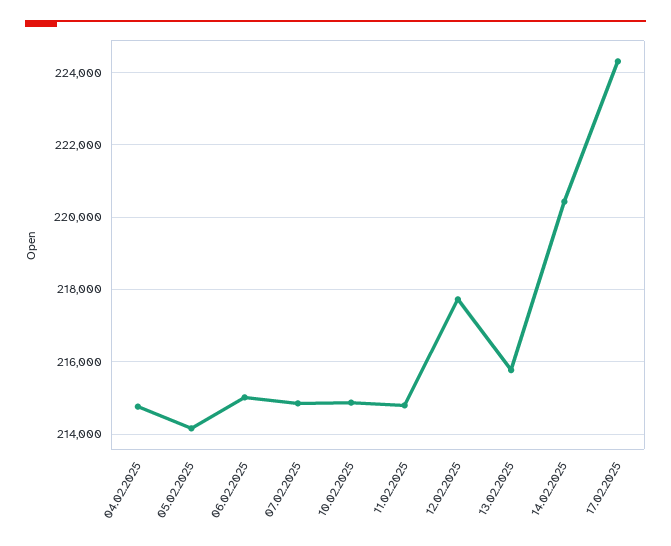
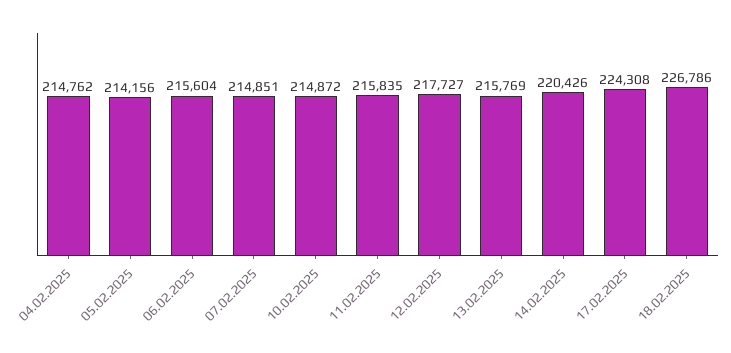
06.02.2025: 215000 -> 215604
11.02.2025: 214800 -> 215835
18.02.2025: none -> 226786

